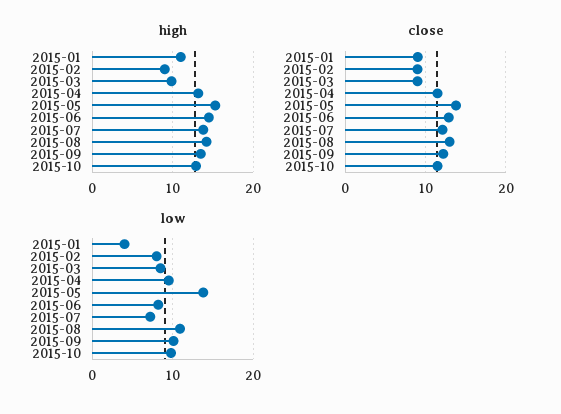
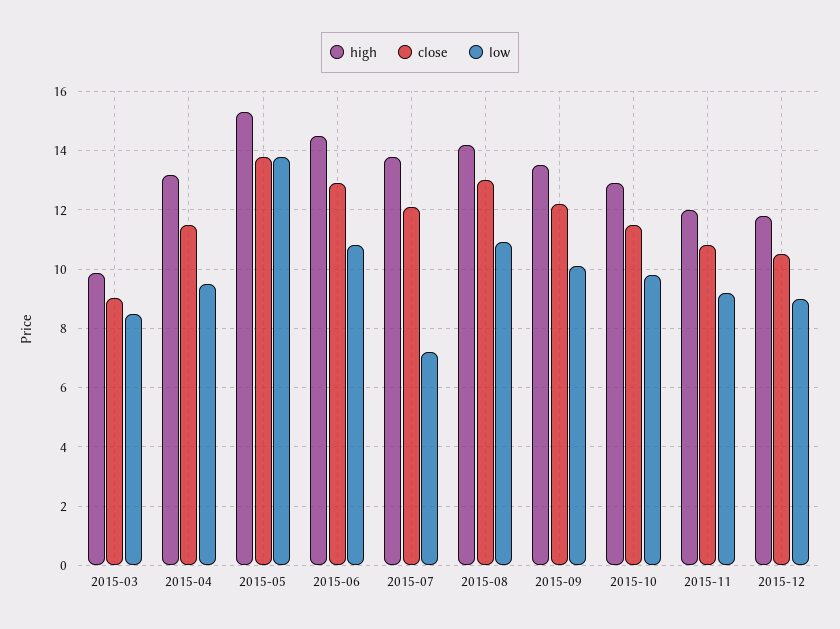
high, 2015-01: 11 -> none
high, 2015-02: 9 -> none
close, 2015-01: 9 -> none
close, 2015-02: 9 -> none
low, 2015-01: 4 -> none
low, 2015-02: 8 -> none
low, 2015-06: 8 -> 10.75
high, 2015-11: none -> 12
close, 2015-11: none -> 10.75
low, 2015-11: none -> 9.25
high, 2015-12: none -> 11.75
close, 2015-12: none -> 10.5
low, 2015-12: none -> 9

